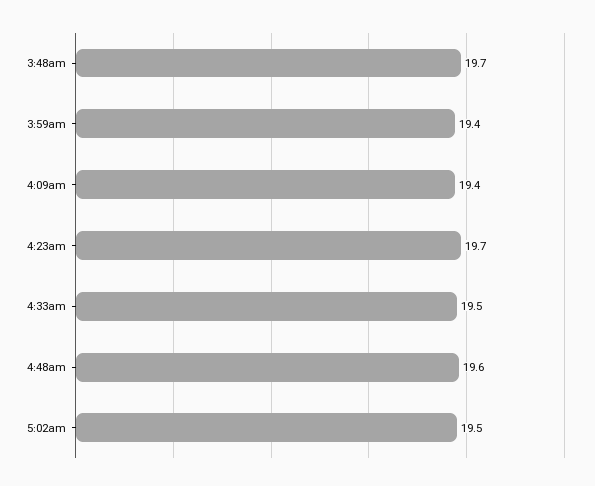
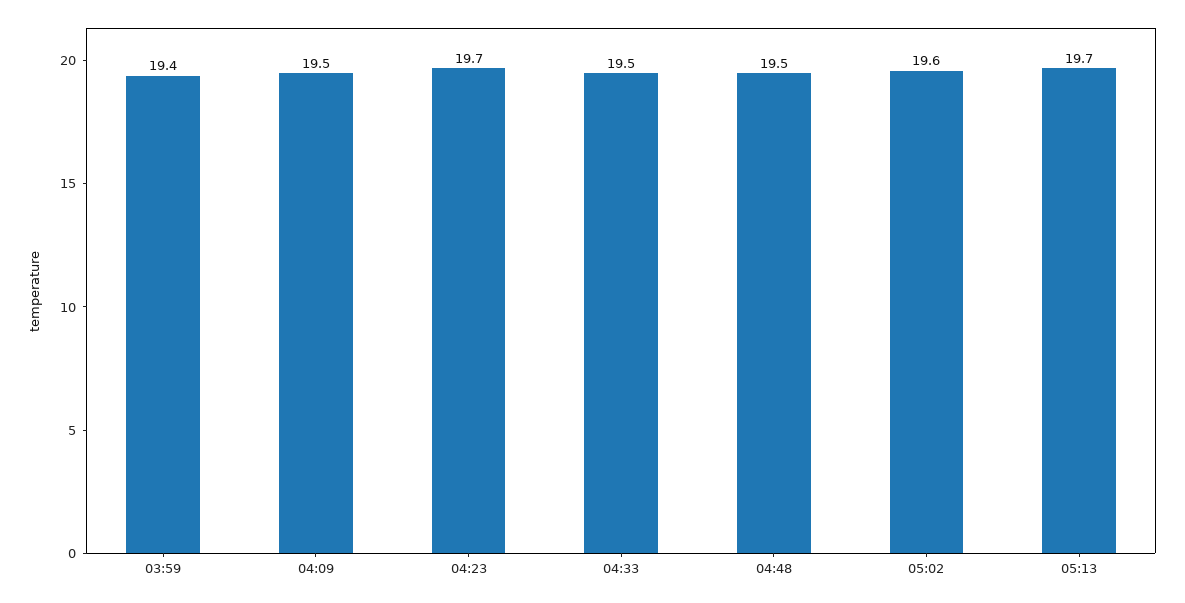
3:48am: 19.7 -> none
4:09am: 19.4 -> 19.5
4:48am: 19.6 -> 19.5
5:02am: 19.5 -> 19.6
05:13: none -> 19.7

